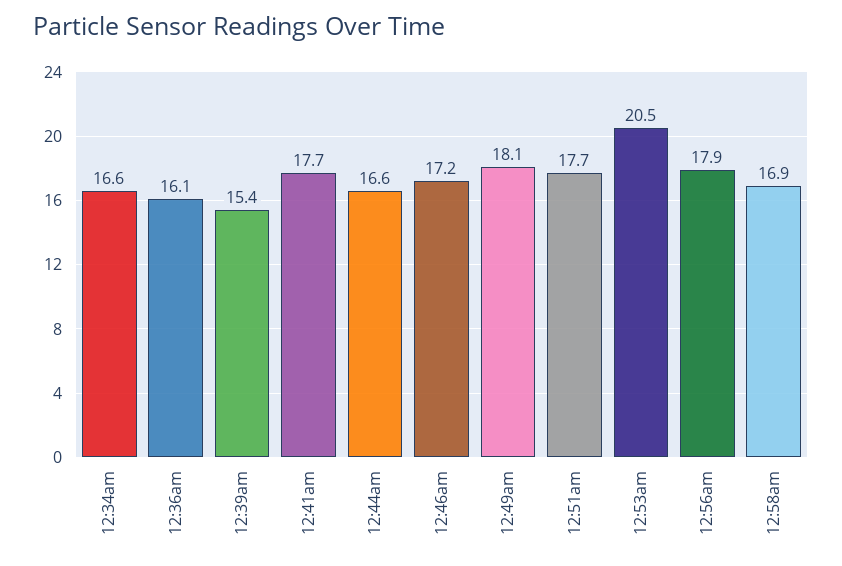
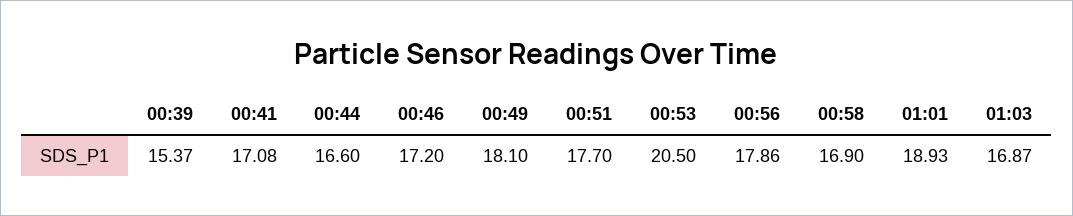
12:34am: 16.6 -> none
12:36am: 16.1 -> none
12:41am: 17.7 -> 17.08
01:01: none -> 18.93
01:03: none -> 16.87

